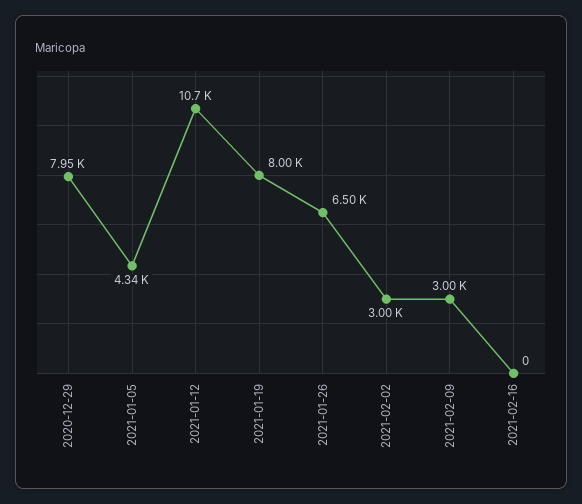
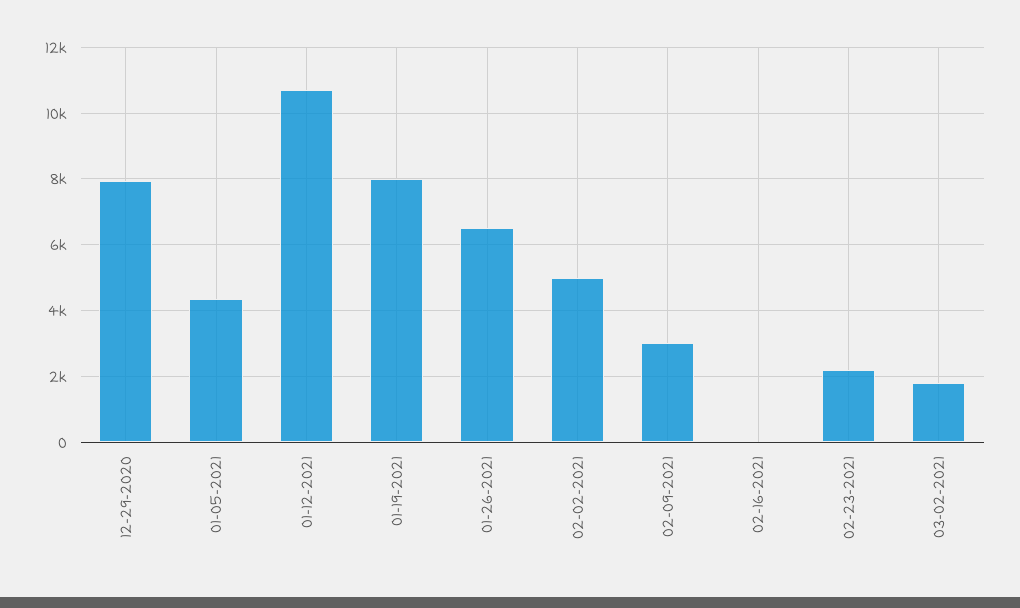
2021-02-02: 3000 -> 5000
02-23-2021: none -> 2200
03-02-2021: none -> 1800

